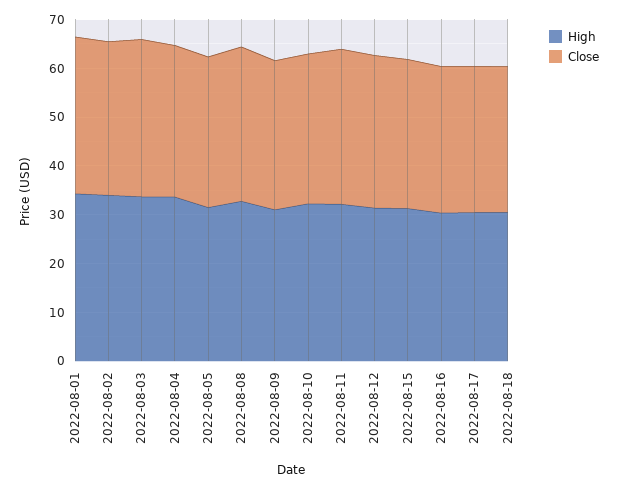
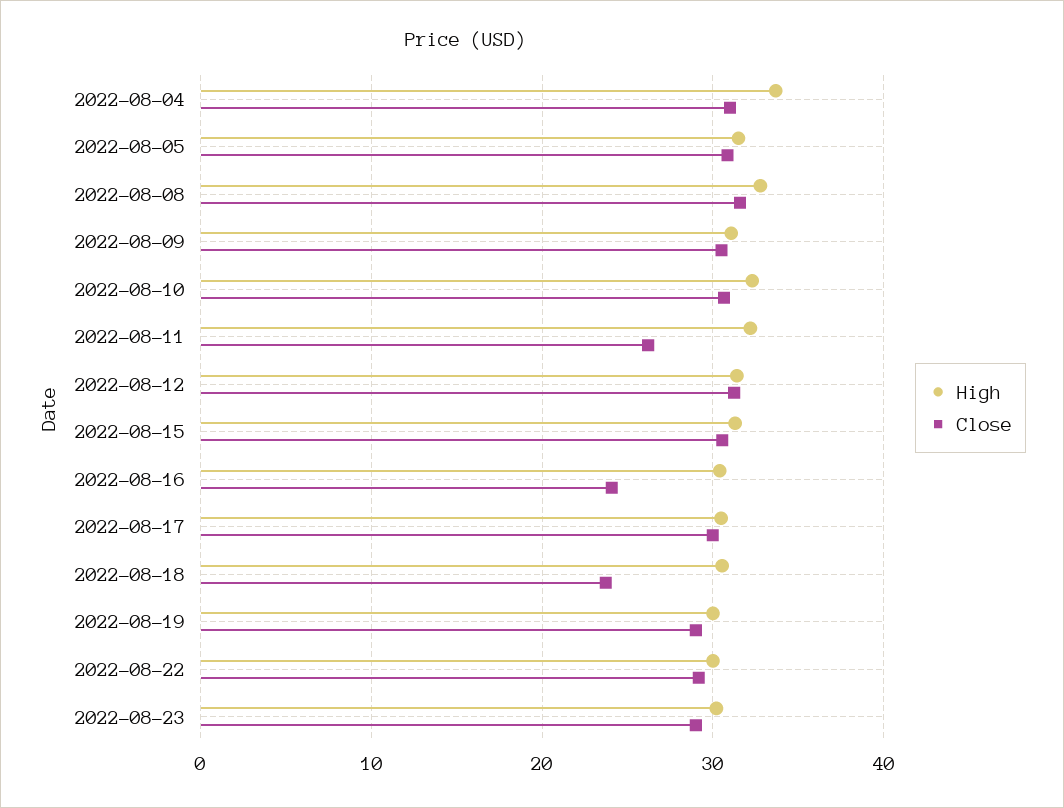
High, 2022-08-01: 34 -> none
Close, 2022-08-01: 32 -> none
High, 2022-08-02: 34 -> none
Close, 2022-08-02: 32 -> none
High, 2022-08-03: 34 -> none
Close, 2022-08-03: 32 -> none
Close, 2022-08-11: 32 -> 26
Close, 2022-08-16: 30 -> 24
Close, 2022-08-18: 30 -> 24
High, 2022-08-19: none -> 30
Close, 2022-08-19: none -> 29
High, 2022-08-22: none -> 30
Close, 2022-08-22: none -> 29
High, 2022-08-23: none -> 30
Close, 2022-08-23: none -> 29

